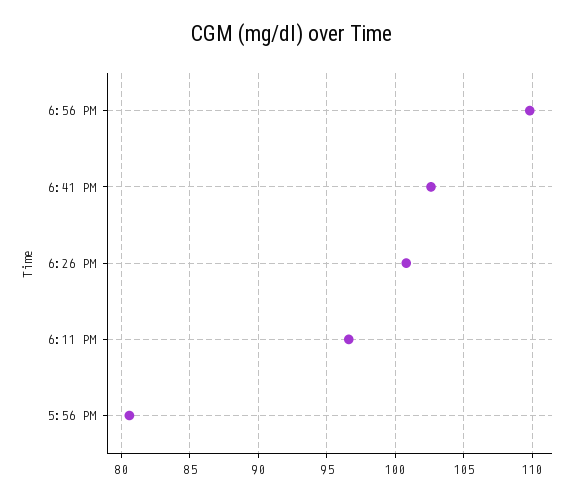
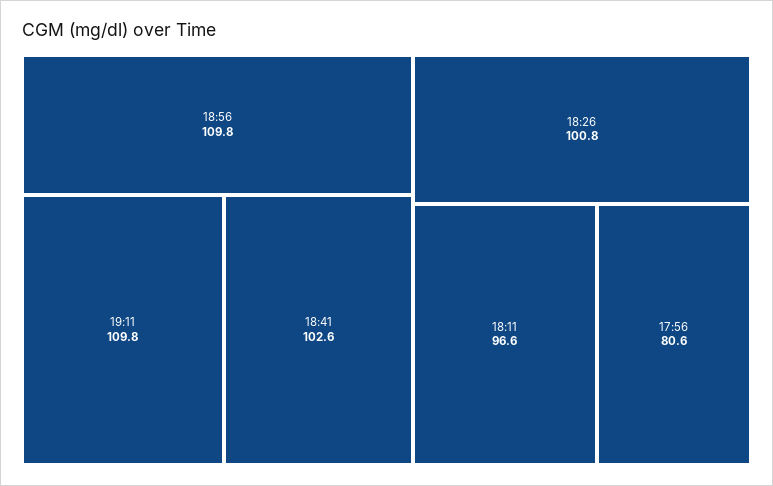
19:11: none -> 109.8

